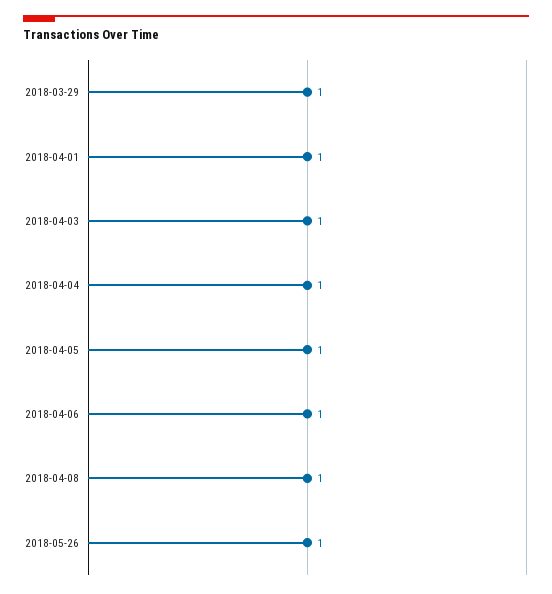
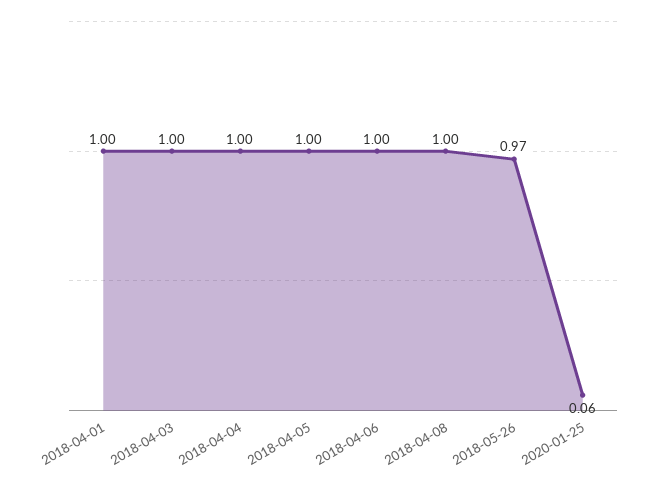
2018-03-29: 1 -> none
2018-05-26: 1 -> 0.97
2020-01-25: none -> 0.06

